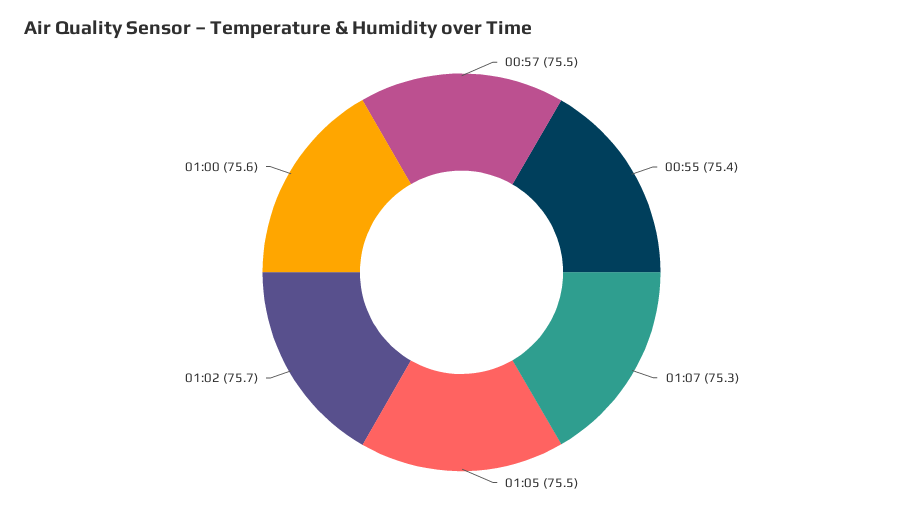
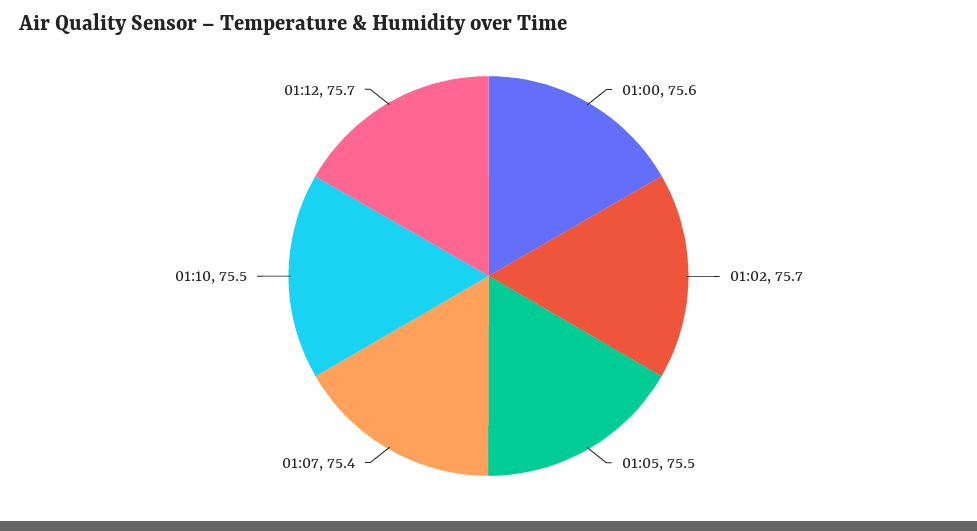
00:57: 75.5 -> none
00:55: 75.4 -> none
01:07: 75.3 -> 75.4
01:10: none -> 75.5
01:12: none -> 75.7

